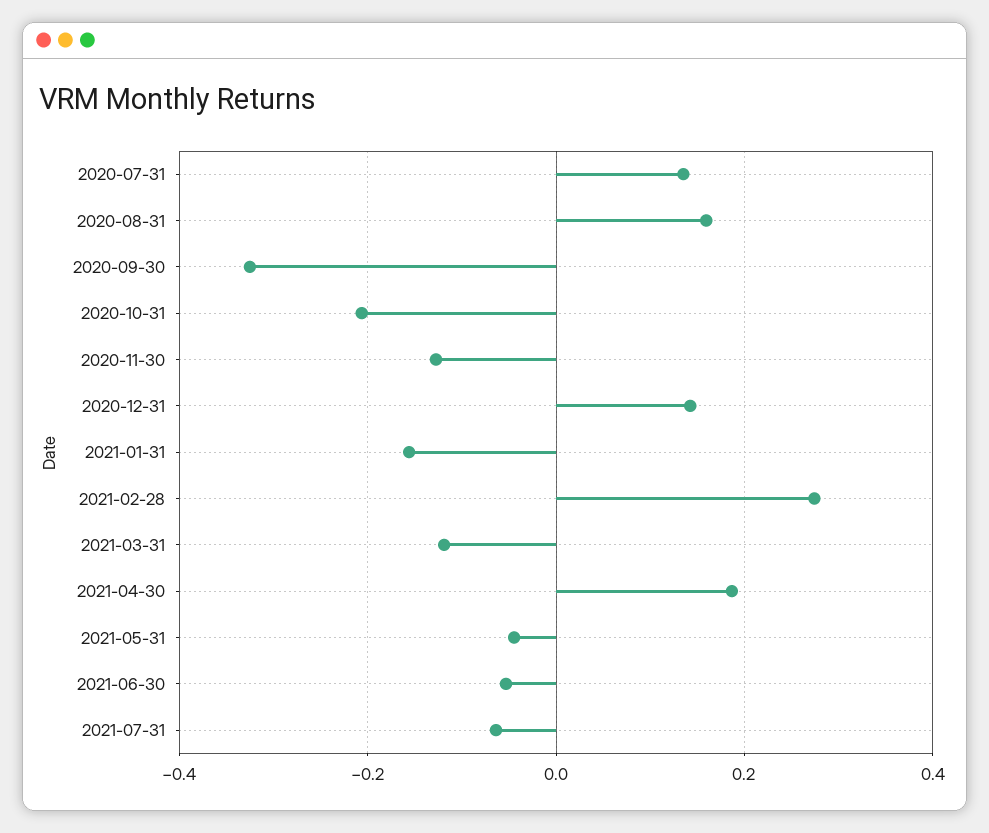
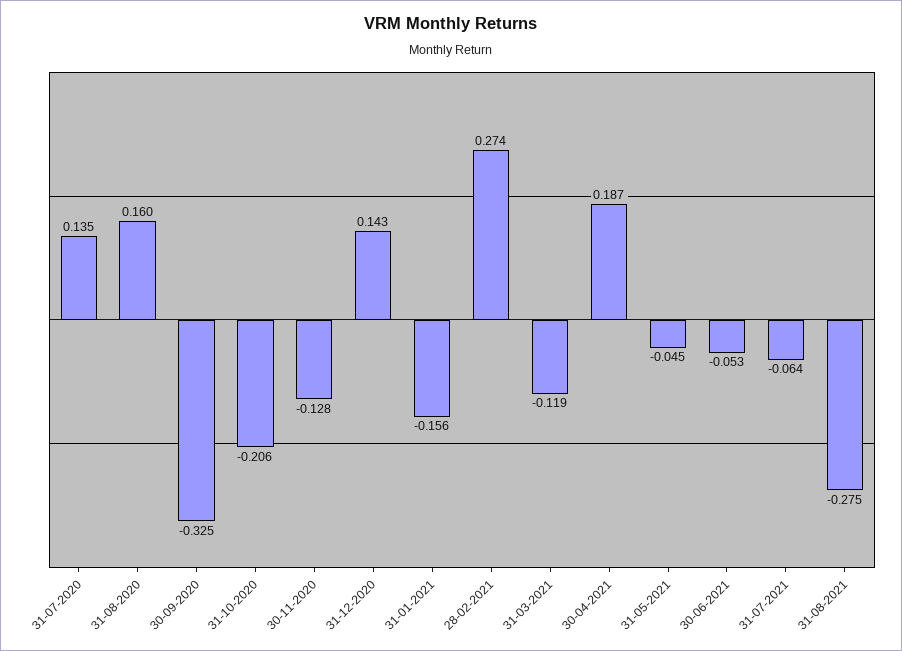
31-08-2021: none -> -0.275

